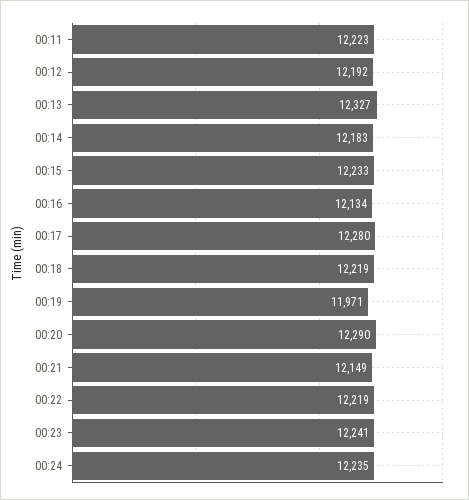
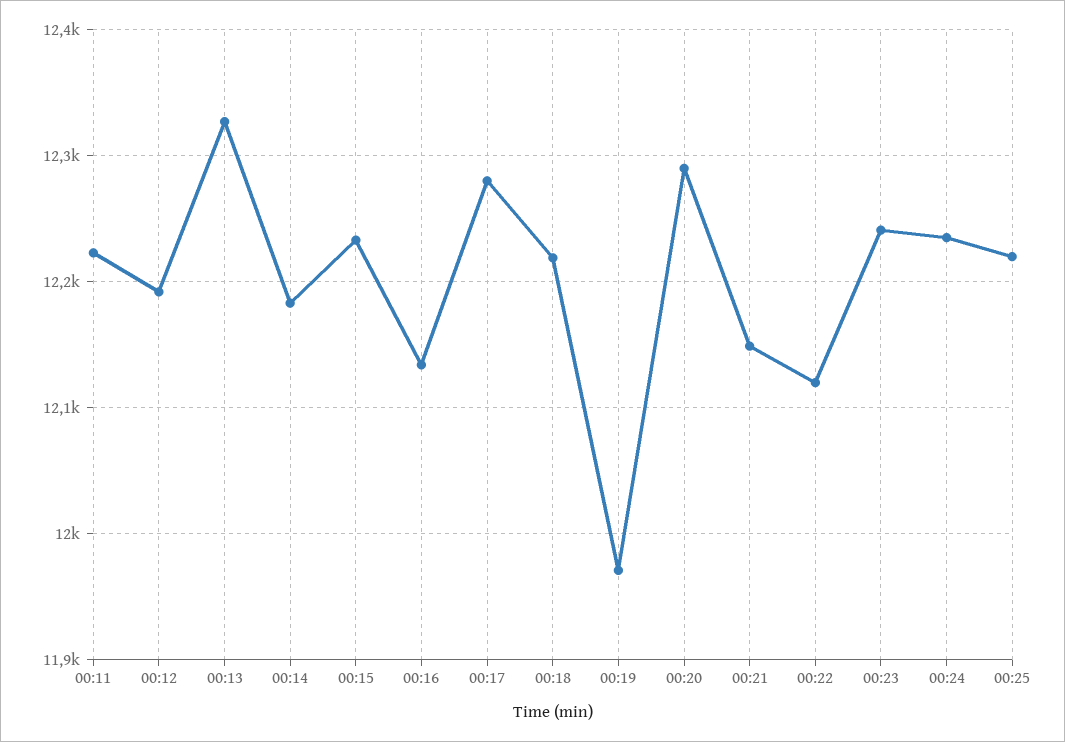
00:22: 12219 -> 12120
00:25: none -> 12220

